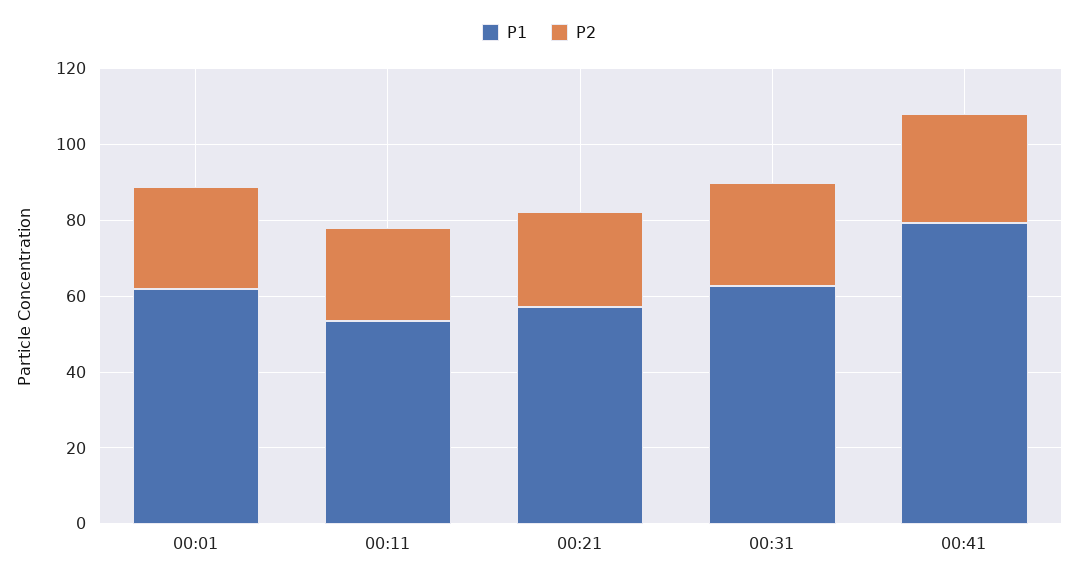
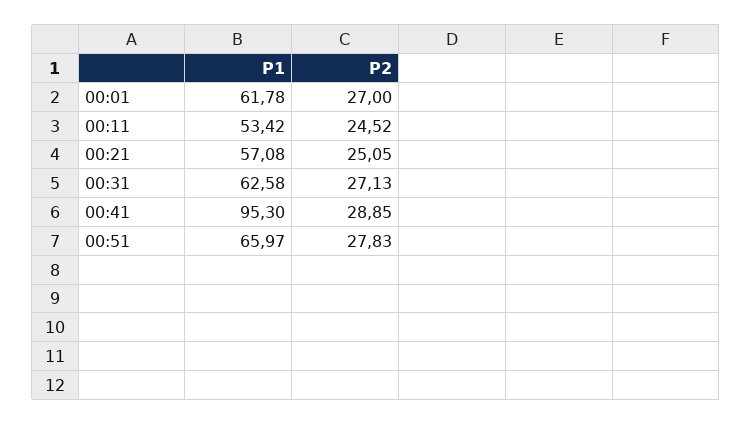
P1, 00:41: 80 -> 95.3
P1, 00:51: none -> 65.97
P2, 00:51: none -> 27.83

